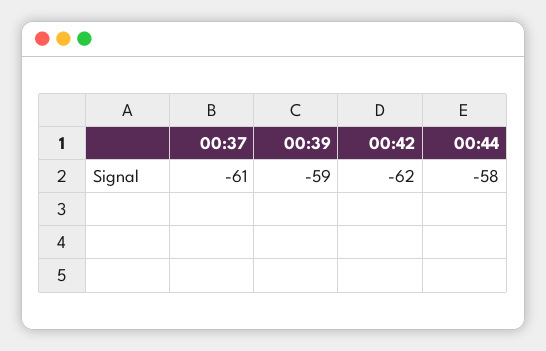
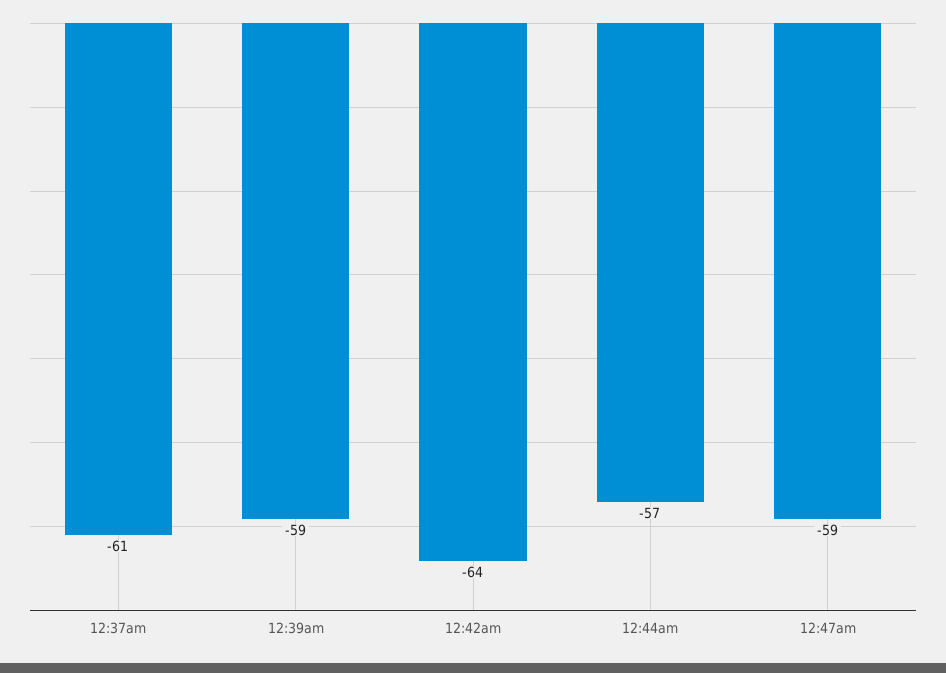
00:42: -62 -> -64
00:44: -58 -> -57
12:47am: none -> -59

